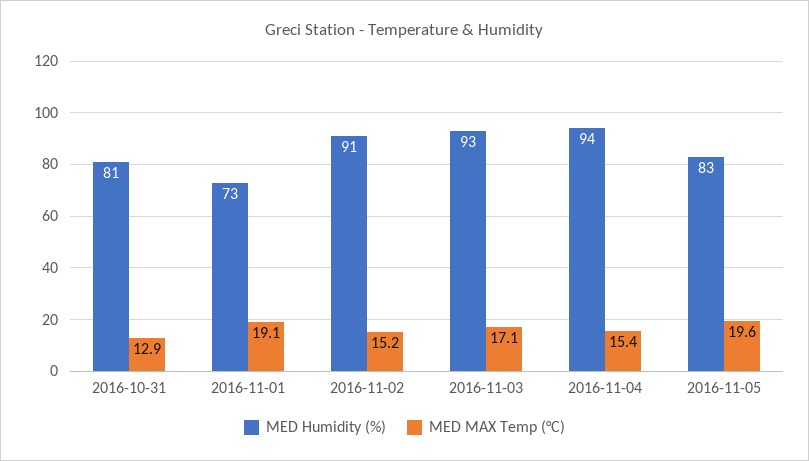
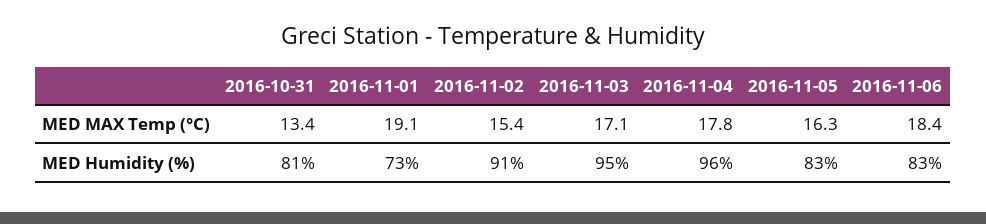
MED MAX Temp (°C), 2016-10-31: 12.9 -> 13.4
MED MAX Temp (°C), 2016-11-02: 15.2 -> 15.4
MED Humidity (%), 2016-11-03: 93 -> 95
MED Humidity (%), 2016-11-04: 94 -> 96
MED MAX Temp (°C), 2016-11-04: 15.4 -> 17.8
MED MAX Temp (°C), 2016-11-05: 19.6 -> 16.3
MED MAX Temp (°C), 2016-11-06: none -> 18.4
MED Humidity (%), 2016-11-06: none -> 83

